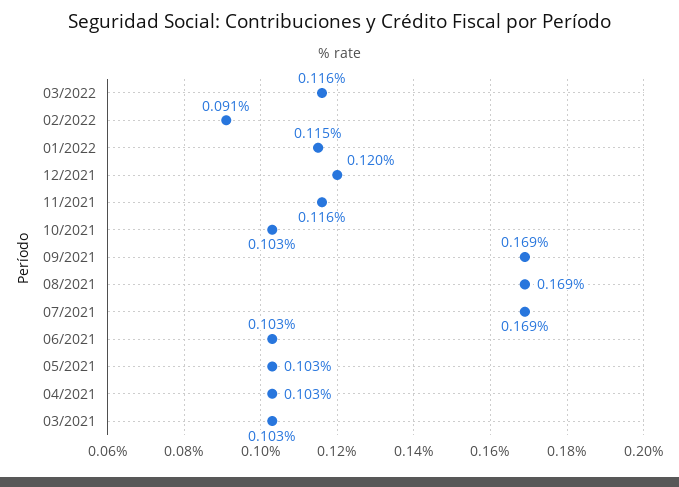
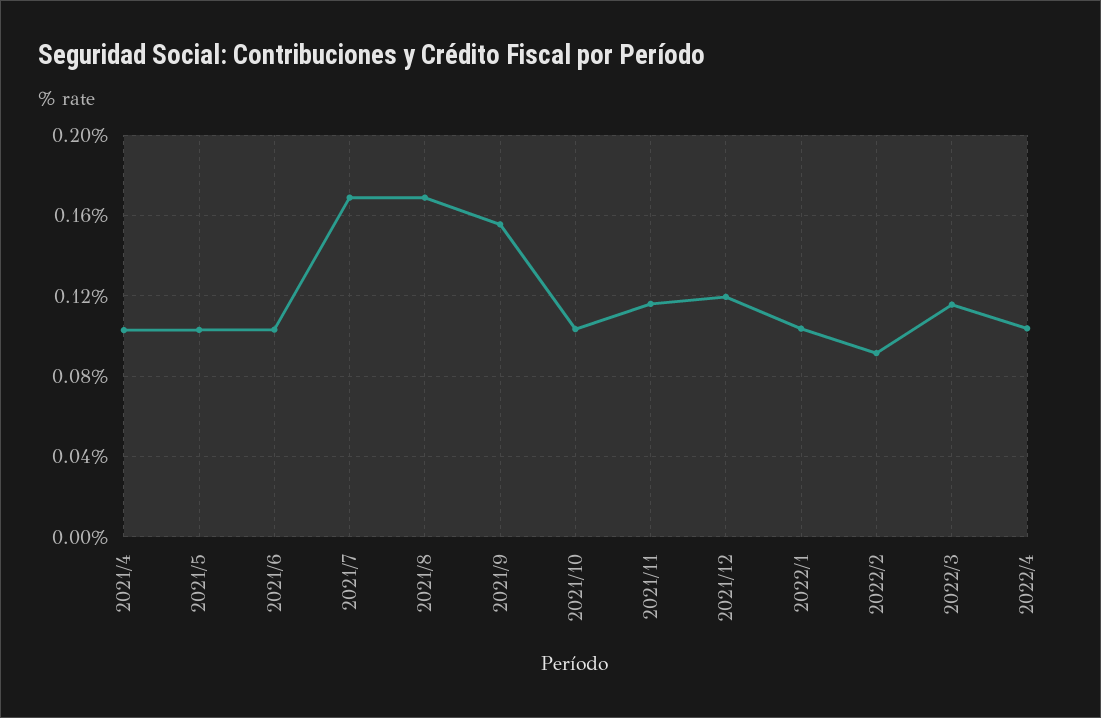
01/2022: 0.115 -> 0.105
09/2021: 0.169 -> 0.155
03/2021: 0.103 -> none
2022/4: none -> 0.105

